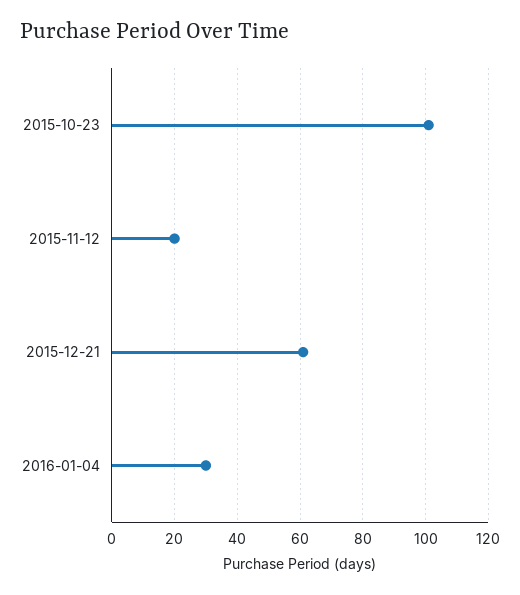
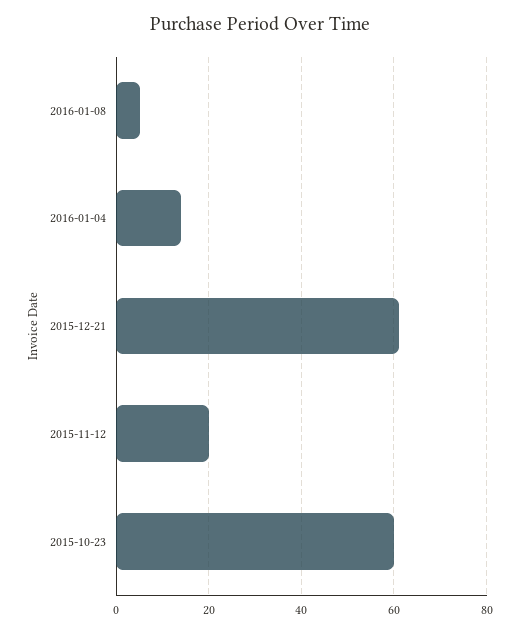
2015-10-23: 100 -> 60
2016-01-04: 30 -> 15
2016-01-08: none -> 5

